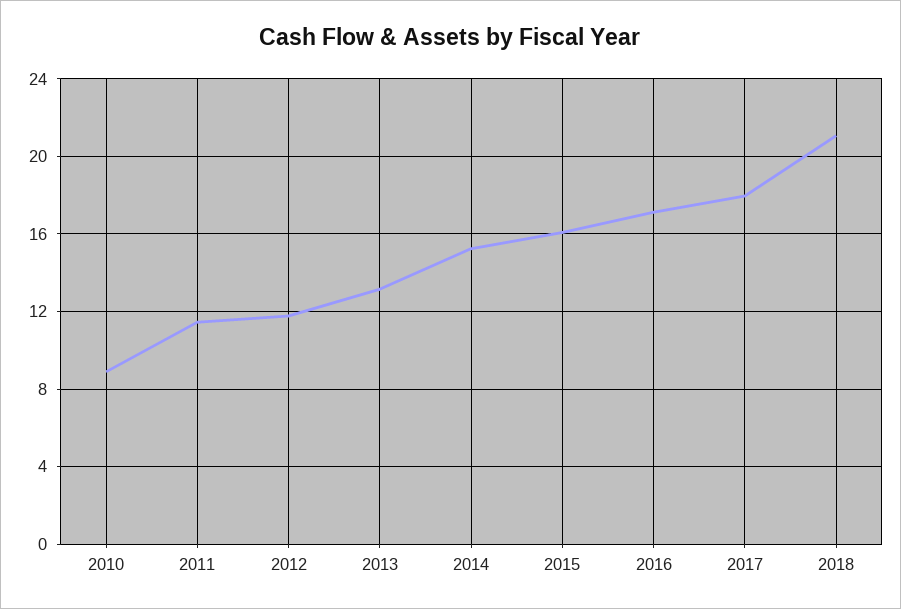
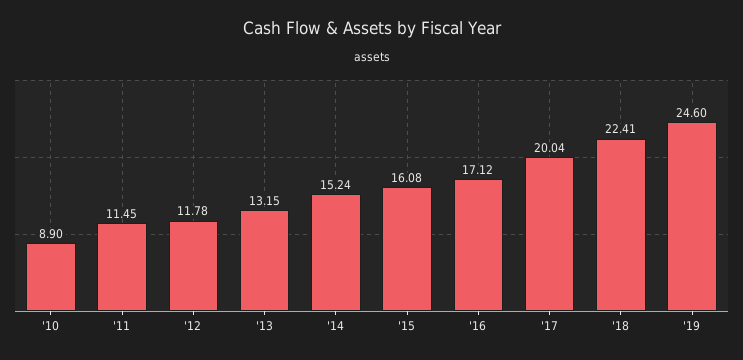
2017: 18 -> 20.04
2018: 21 -> 22.41
'19: none -> 24.6

